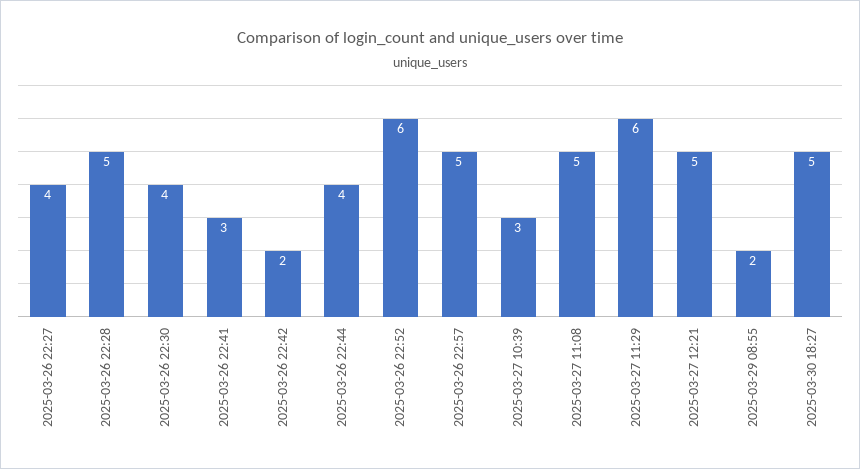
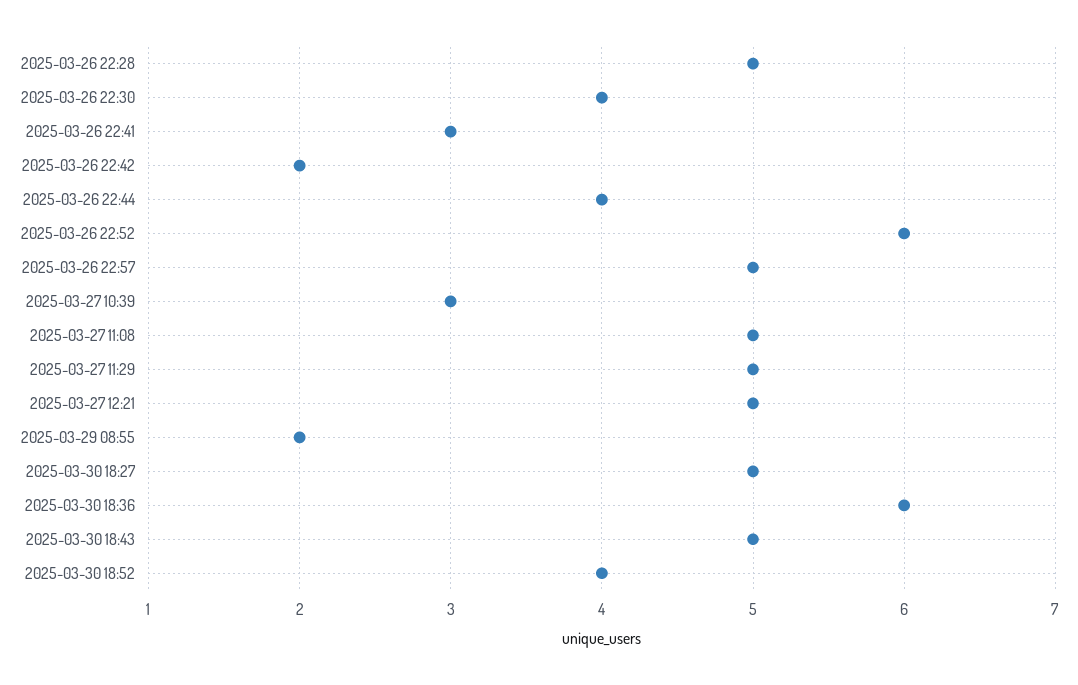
2025-03-26 22:27: 4 -> none
2025-03-27 11:29: 6 -> 5
2025-03-30 18:36: none -> 6
2025-03-30 18:43: none -> 5
2025-03-30 18:52: none -> 4

